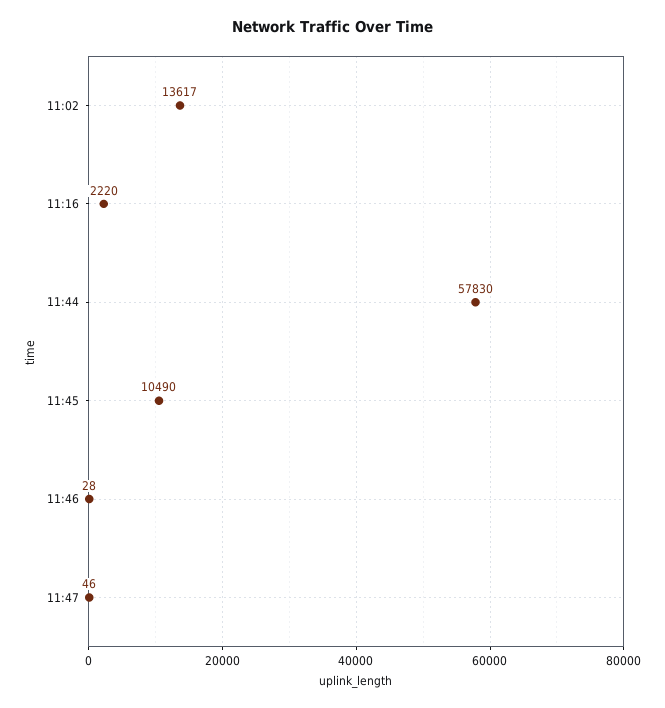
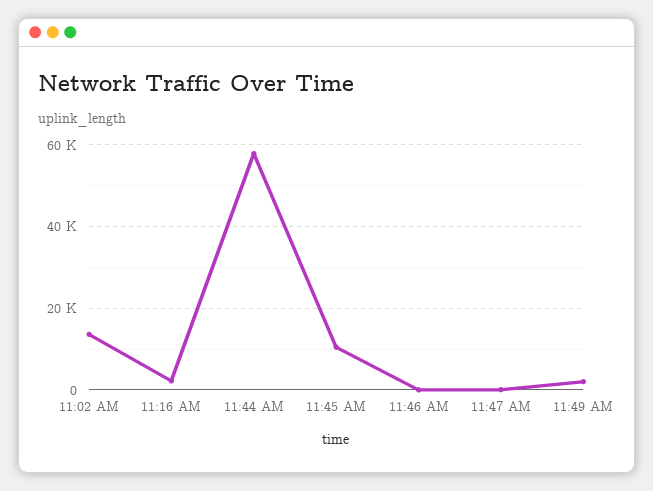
11:49 AM: none -> 2000

